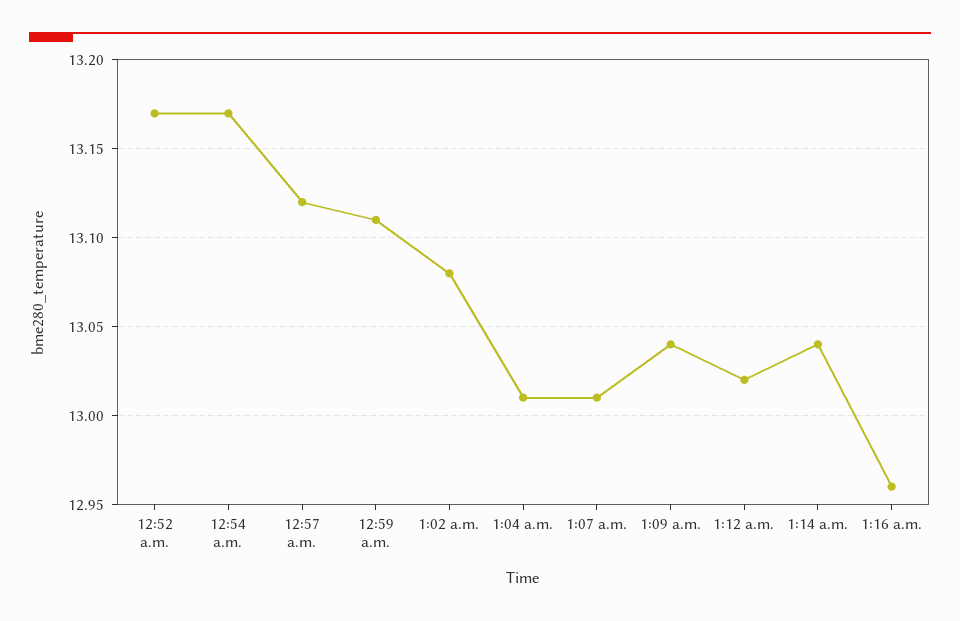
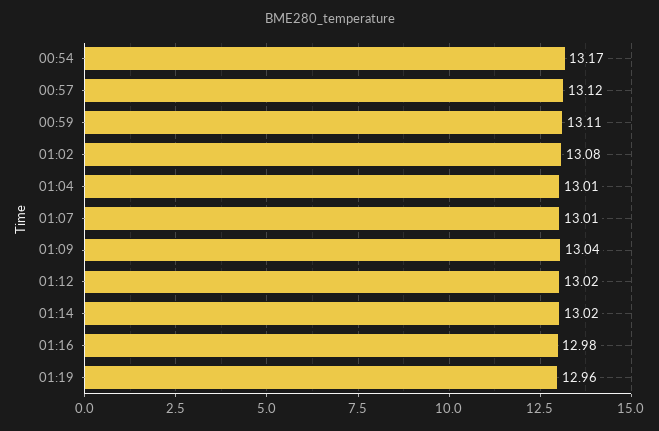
12:52 a.m.: 13.17 -> none
1:14 a.m.: 13.04 -> 13.02
1:16 a.m.: 12.96 -> 12.98
01:19: none -> 12.96

